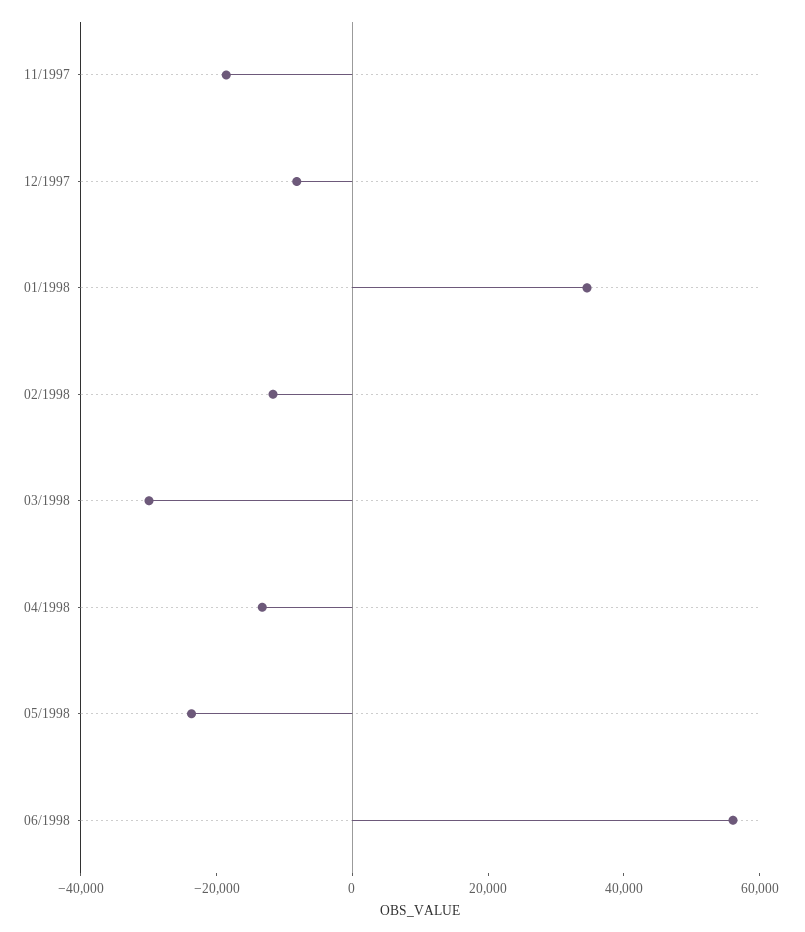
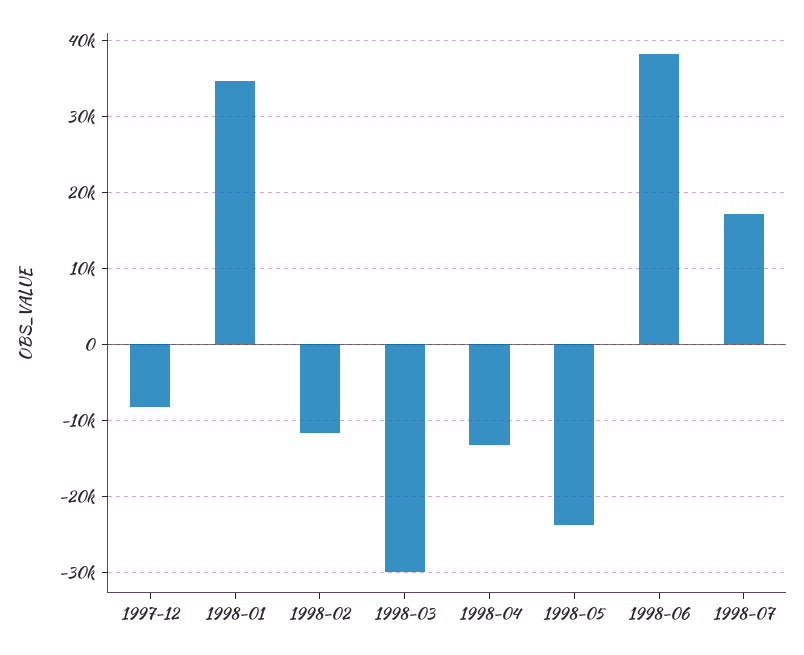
11/1997: -20000 -> none
06/1998: 55000 -> 38000
1998-07: none -> 17000

